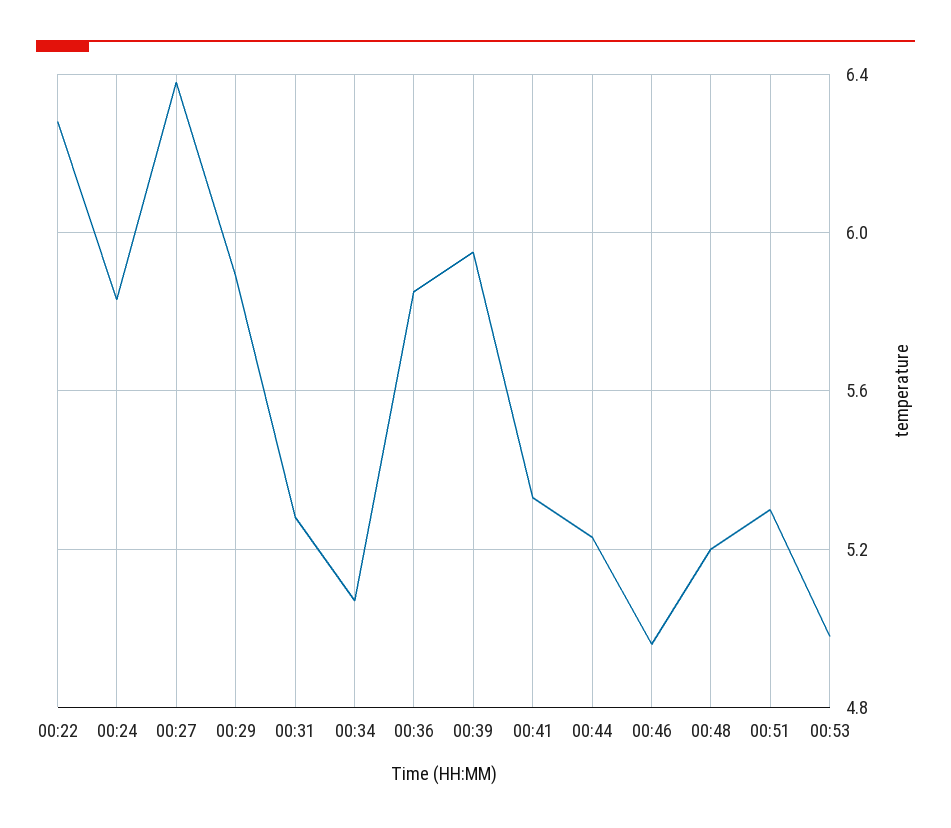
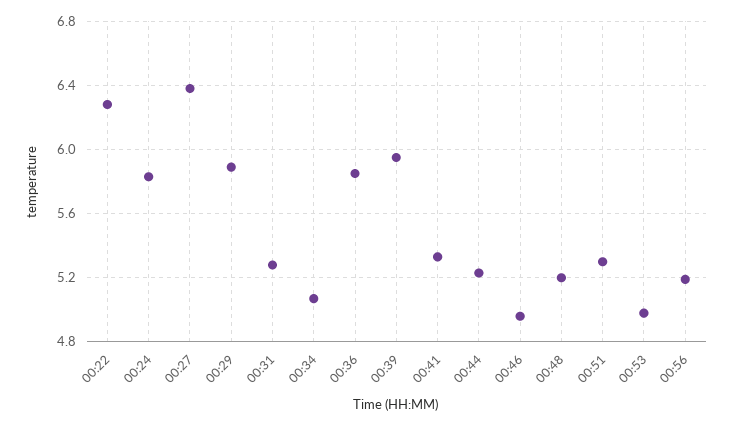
00:56: none -> 5.2

